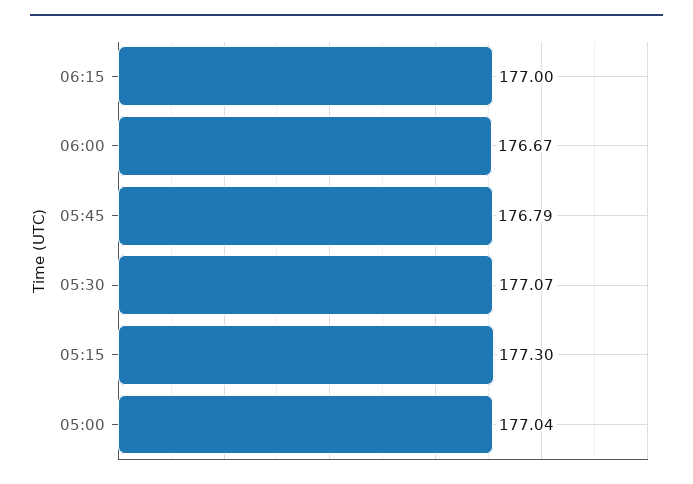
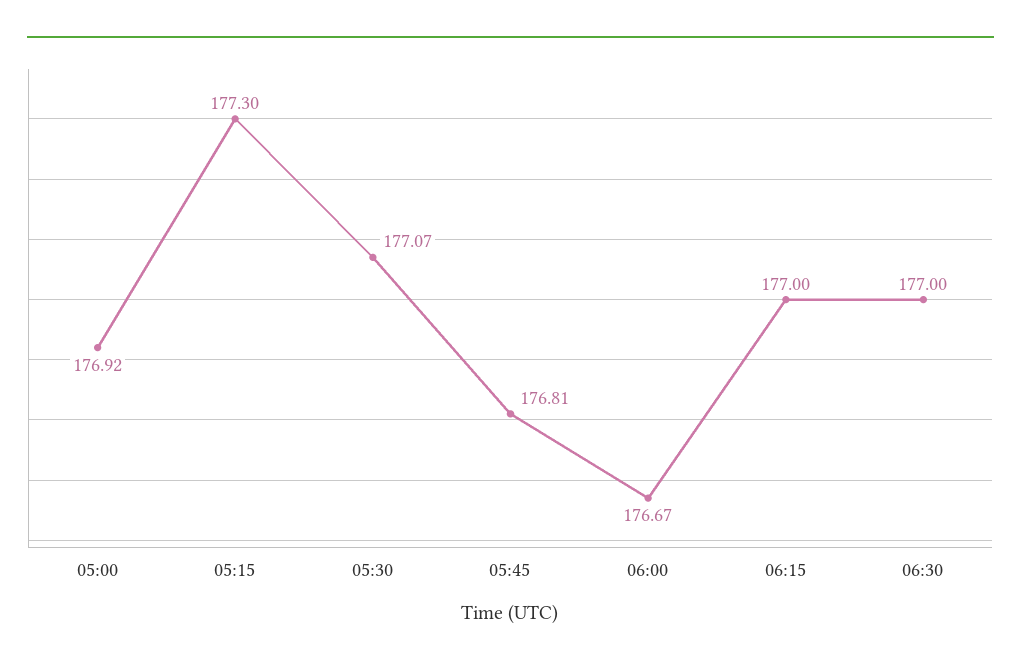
05:45: 176.79 -> 176.81
05:00: 177.04 -> 176.92
06:30: none -> 177

